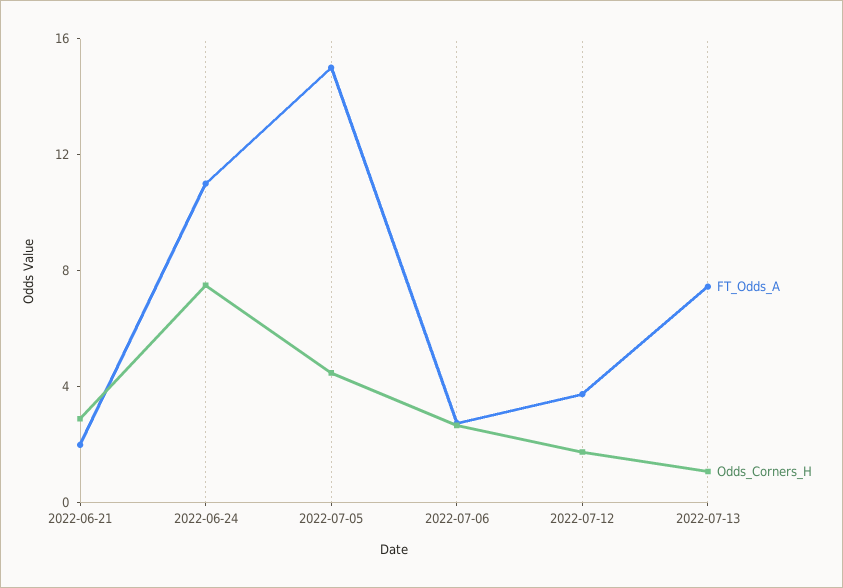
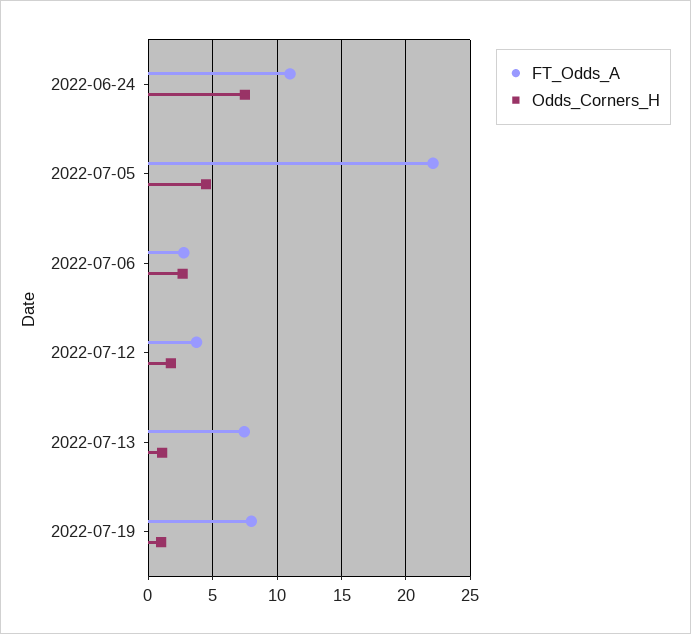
FT_Odds_A, 2022-06-21: 2 -> none
Odds_Corners_H, 2022-06-21: 3 -> none
FT_Odds_A, 2022-07-05: 15 -> 22
FT_Odds_A, 2022-07-19: none -> 8
Odds_Corners_H, 2022-07-19: none -> 1

